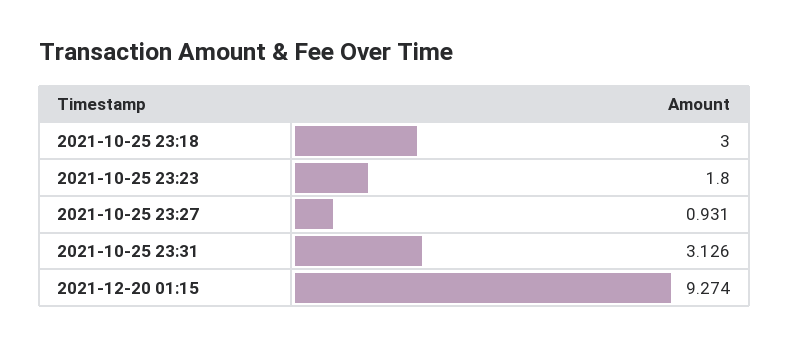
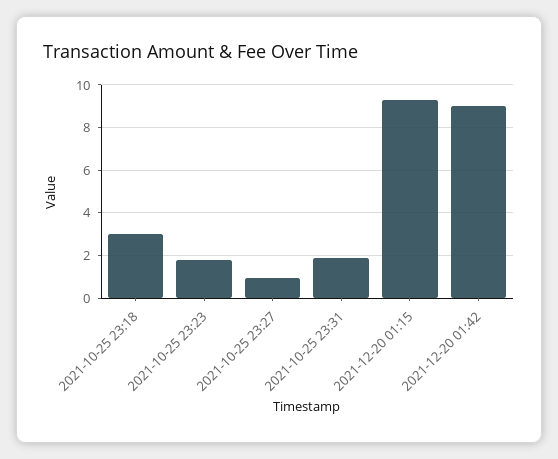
2021-10-25 23:31: 3.126 -> 2
2021-12-20 01:42: none -> 9

